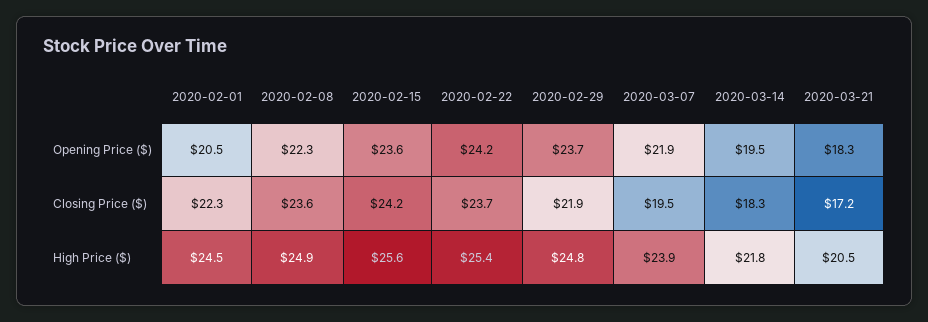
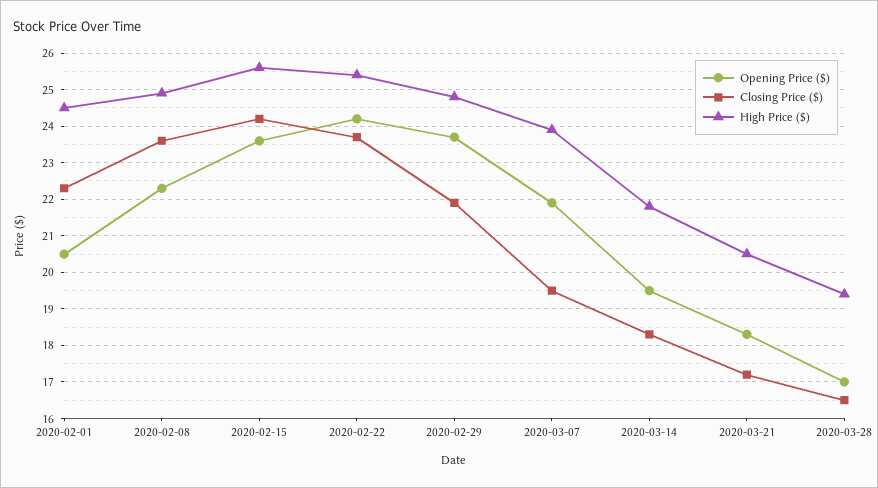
Opening Price ($), 2020-03-28: none -> 17
Closing Price ($), 2020-03-28: none -> 16.5
High Price ($), 2020-03-28: none -> 19.5

